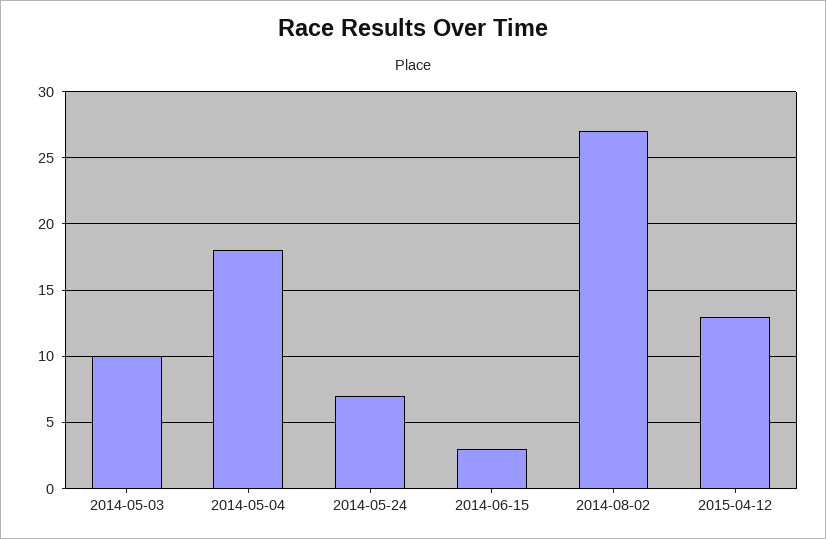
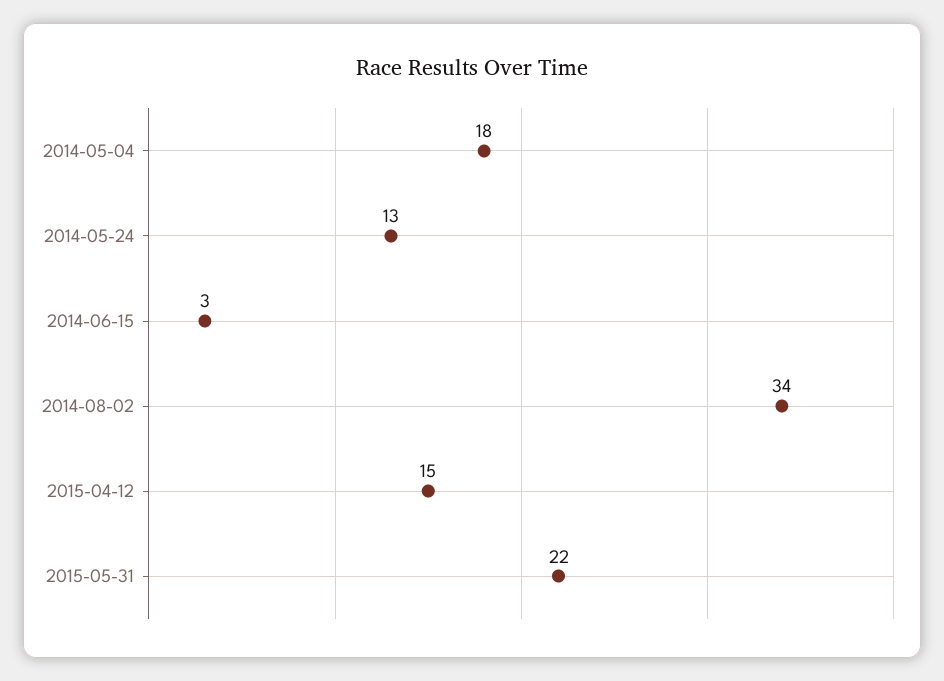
2014-05-03: 10 -> none
2014-05-24: 7 -> 13
2014-08-02: 27 -> 34
2015-04-12: 13 -> 15
2015-05-31: none -> 22

